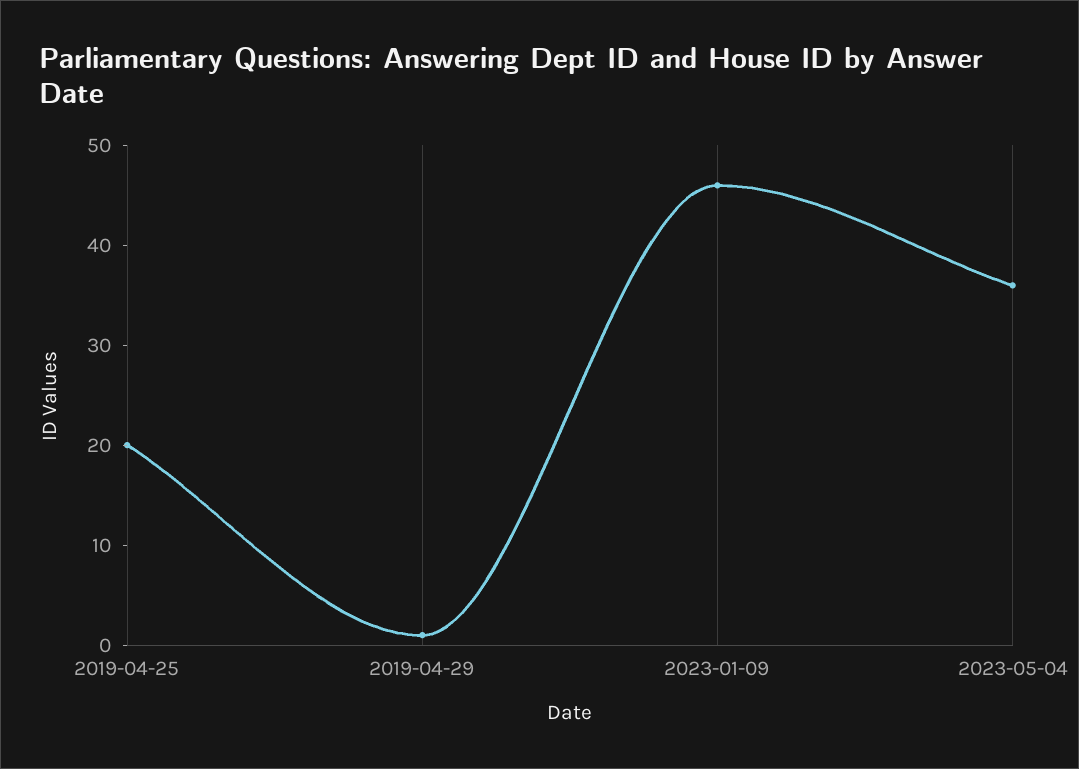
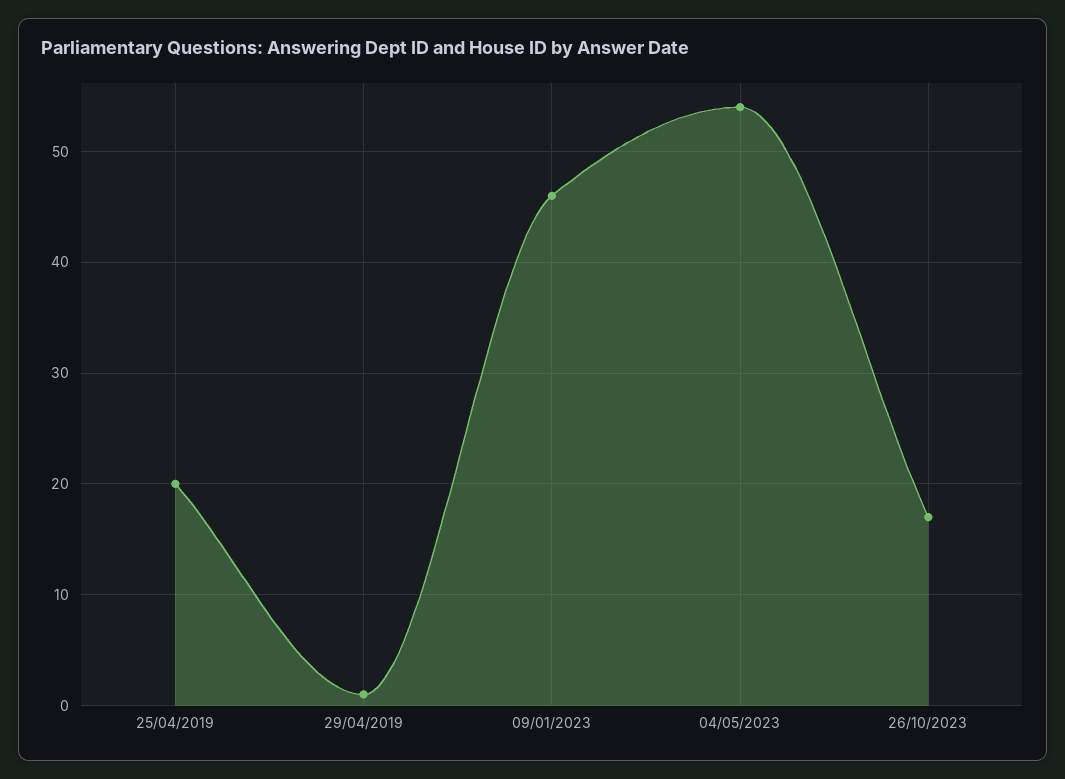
2023-05-04: 36 -> 54
26/10/2023: none -> 17

